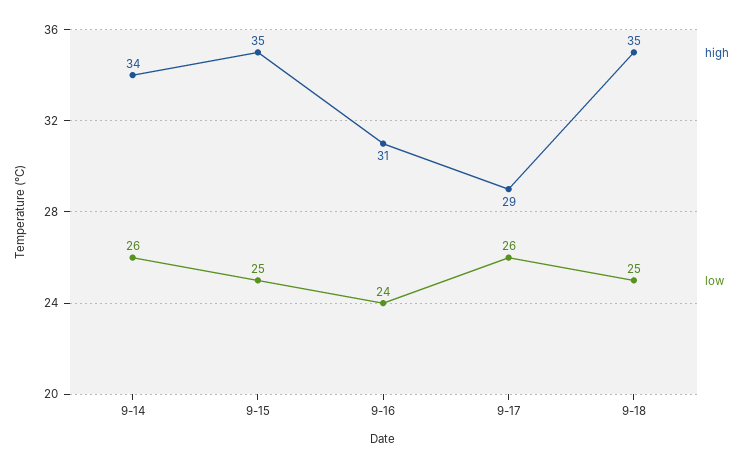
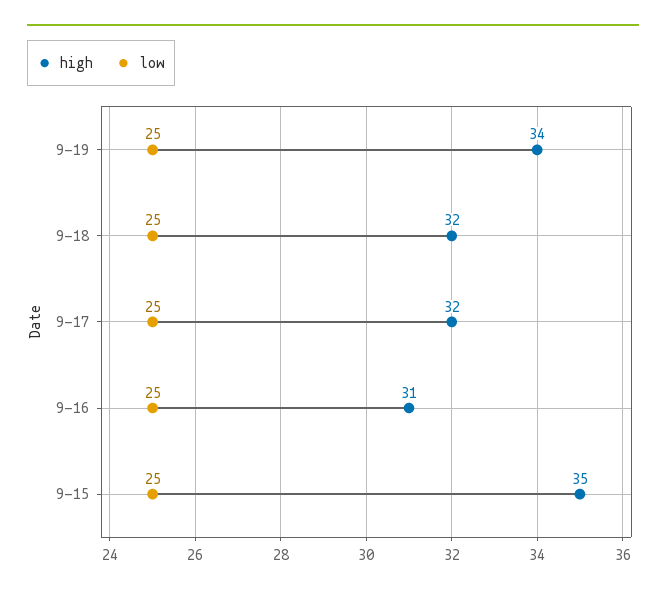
high, 9-14: 34 -> none
low, 9-14: 26 -> none
low, 9-16: 24 -> 25
high, 9-17: 29 -> 32
low, 9-17: 26 -> 25
high, 9-18: 35 -> 32
high, 9-19: none -> 34
low, 9-19: none -> 25

